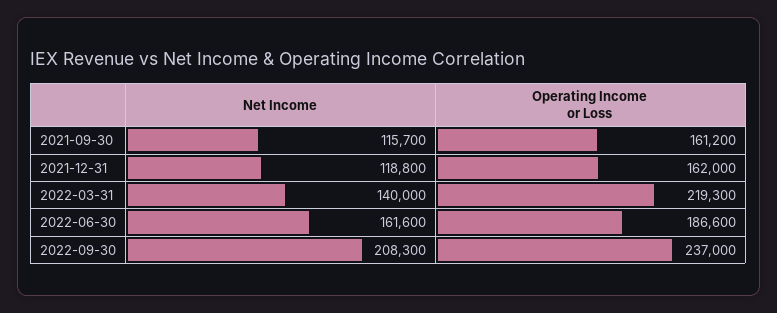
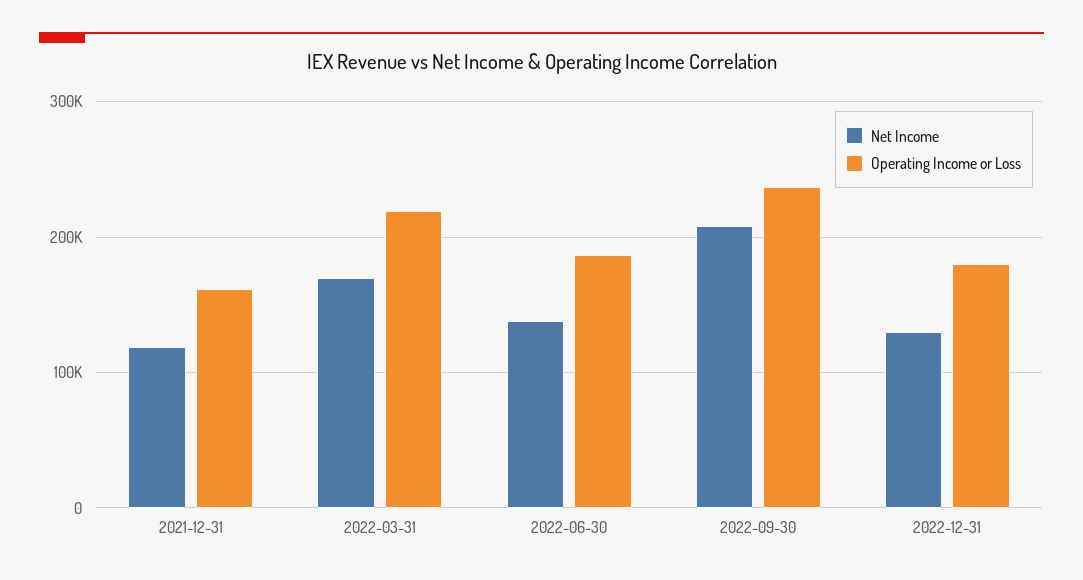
Net Income, 2021-09-30: 115700 -> none
Operating Income or Loss, 2021-09-30: 161200 -> none
Net Income, 2022-03-31: 140000 -> 170000
Net Income, 2022-06-30: 161600 -> 140000
Net Income, 2022-12-31: none -> 130000
Operating Income or Loss, 2022-12-31: none -> 180000

